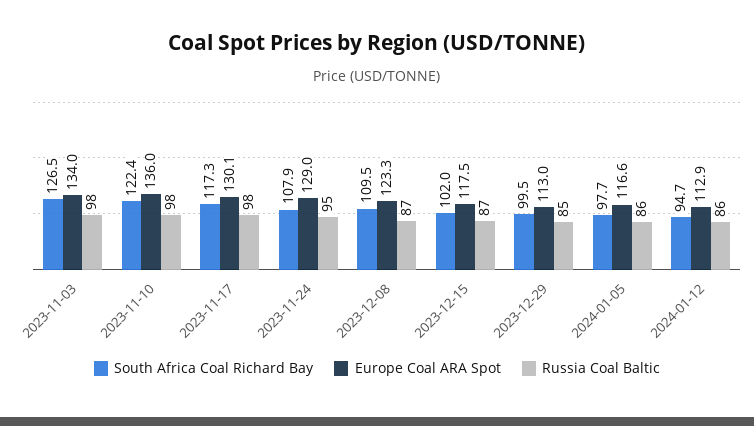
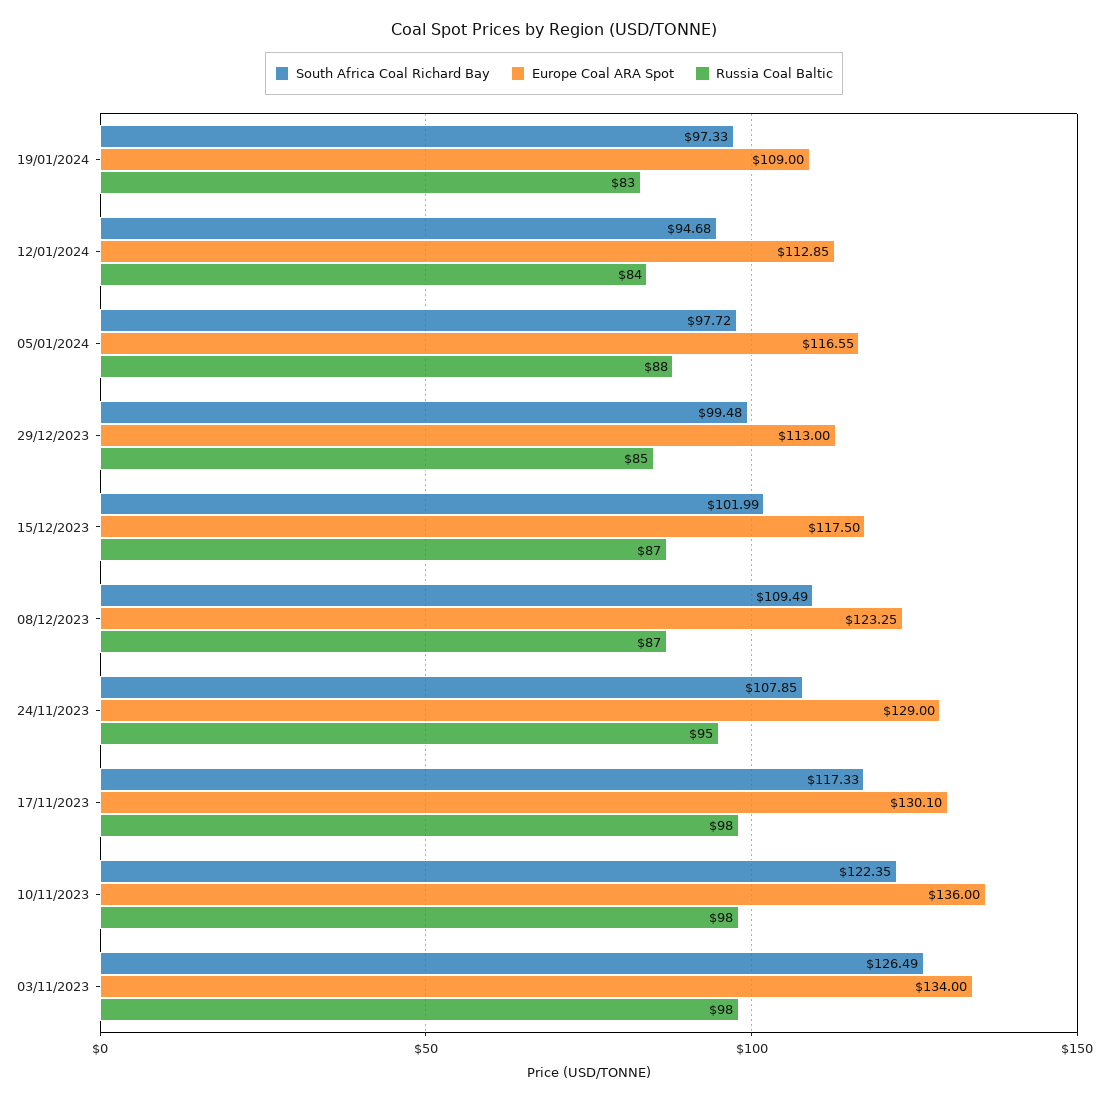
Russia Coal Baltic, 2024-01-05: 86 -> 88
Russia Coal Baltic, 2024-01-12: 86 -> 84
South Africa Coal Richard Bay, 19/01/2024: none -> 97.33
Europe Coal ARA Spot, 19/01/2024: none -> 109
Russia Coal Baltic, 19/01/2024: none -> 83

